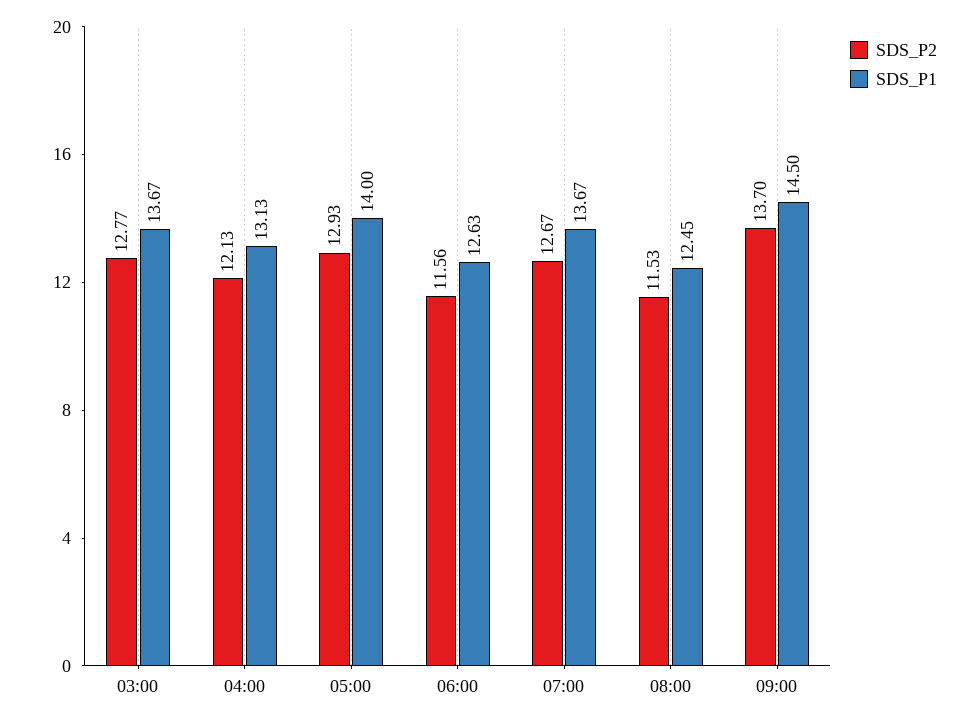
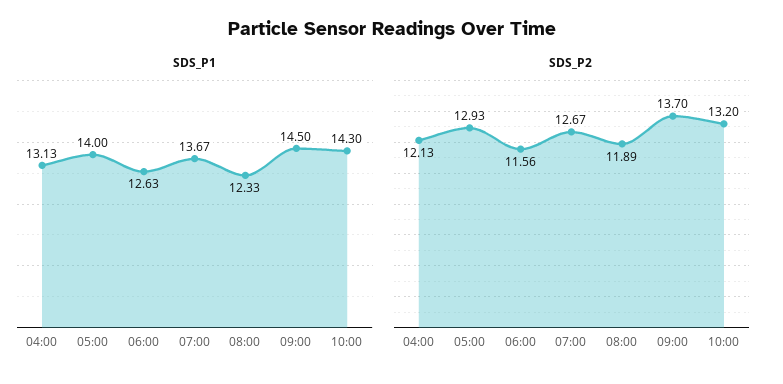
SDS_P2, 03:00: 12.77 -> none
SDS_P1, 03:00: 13.67 -> none
SDS_P2, 08:00: 11.53 -> 11.89
SDS_P1, 08:00: 12.45 -> 12.33
SDS_P1, 10:00: none -> 14.3
SDS_P2, 10:00: none -> 13.2

